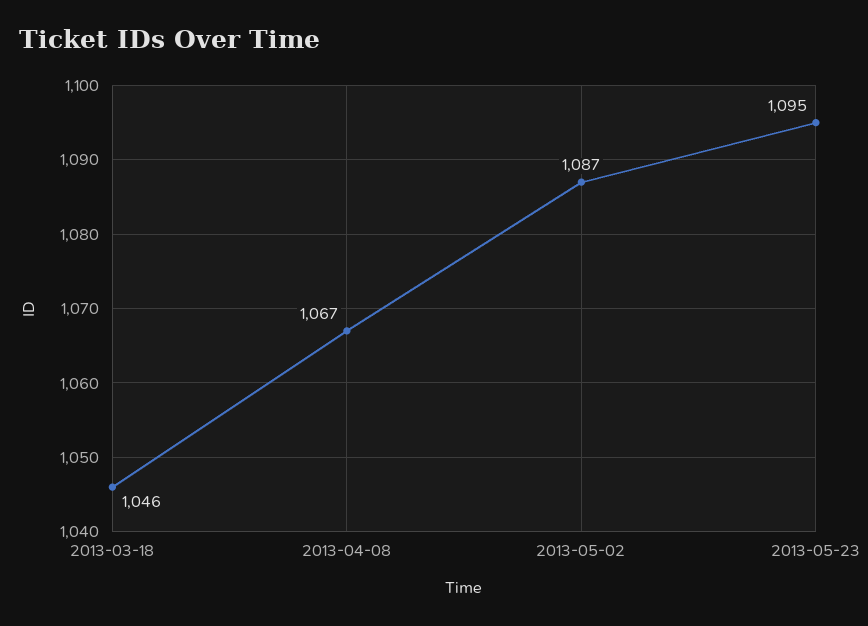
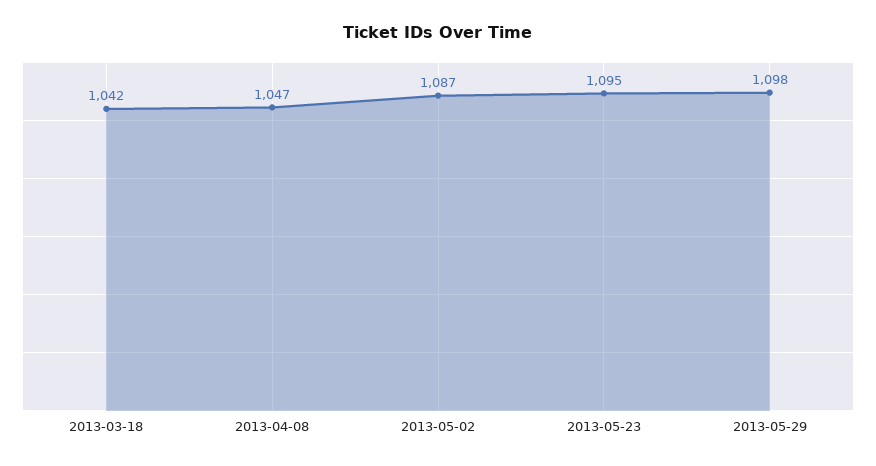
2013-03-18: 1046 -> 1042
2013-04-08: 1067 -> 1047
2013-05-29: none -> 1098

